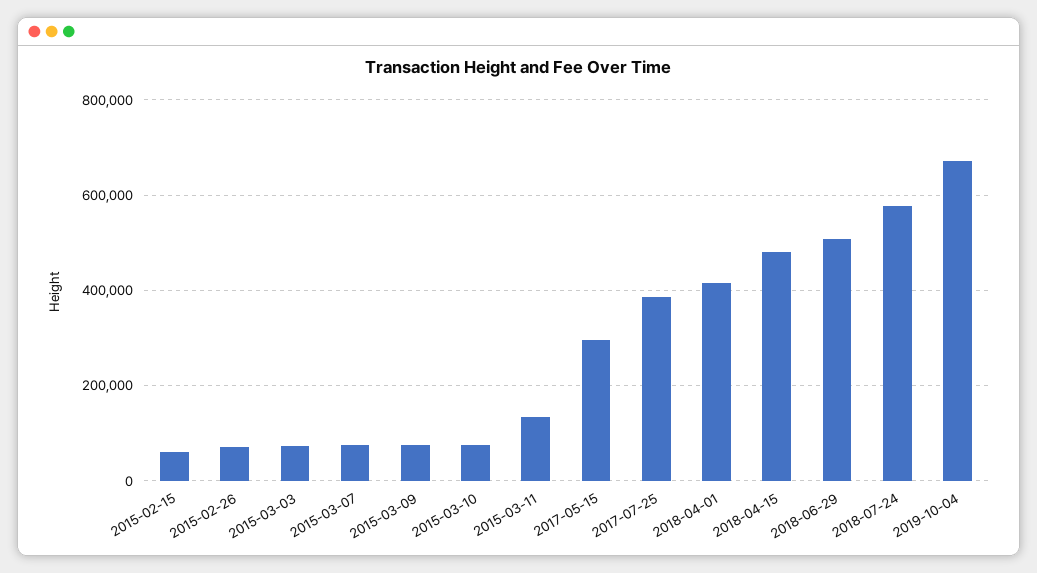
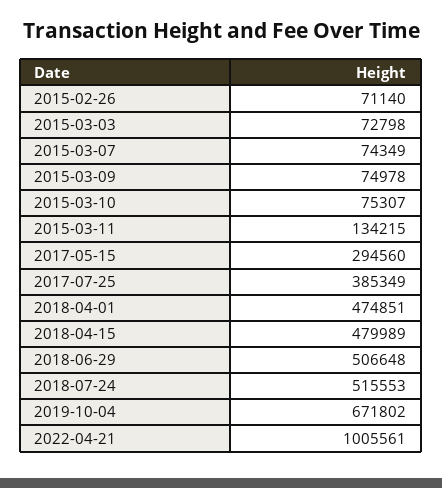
2015-02-15: 60000 -> none
2018-04-01: 420000 -> 474851
2018-07-24: 580000 -> 515553
2022-04-21: none -> 1005561

